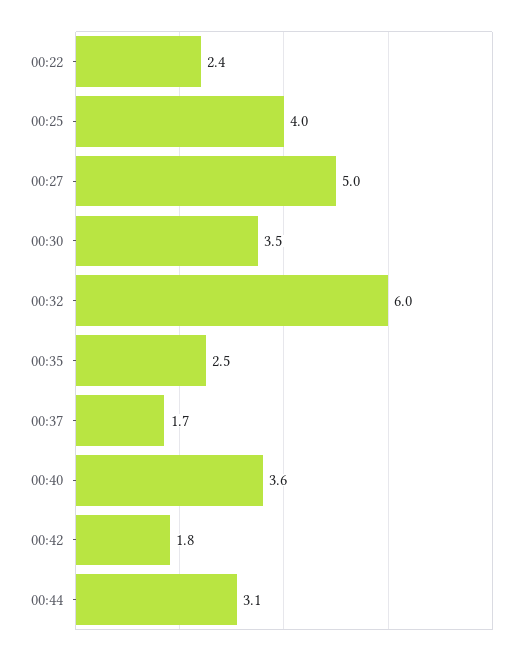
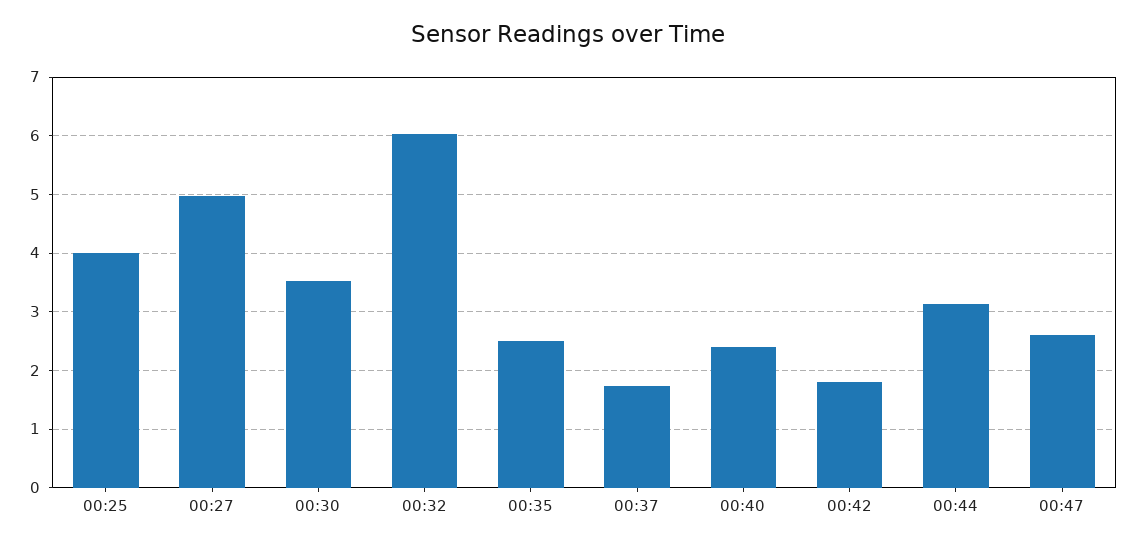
00:22: 2.4 -> none
00:40: 3.6 -> 2.4
00:47: none -> 2.6

